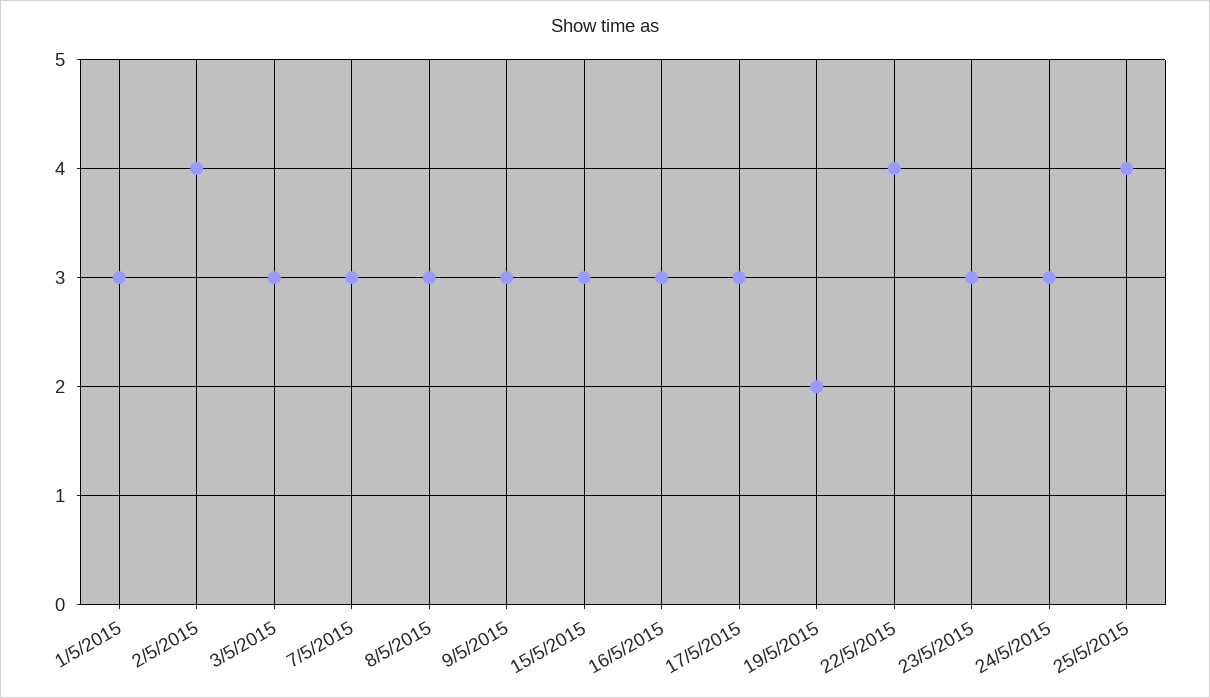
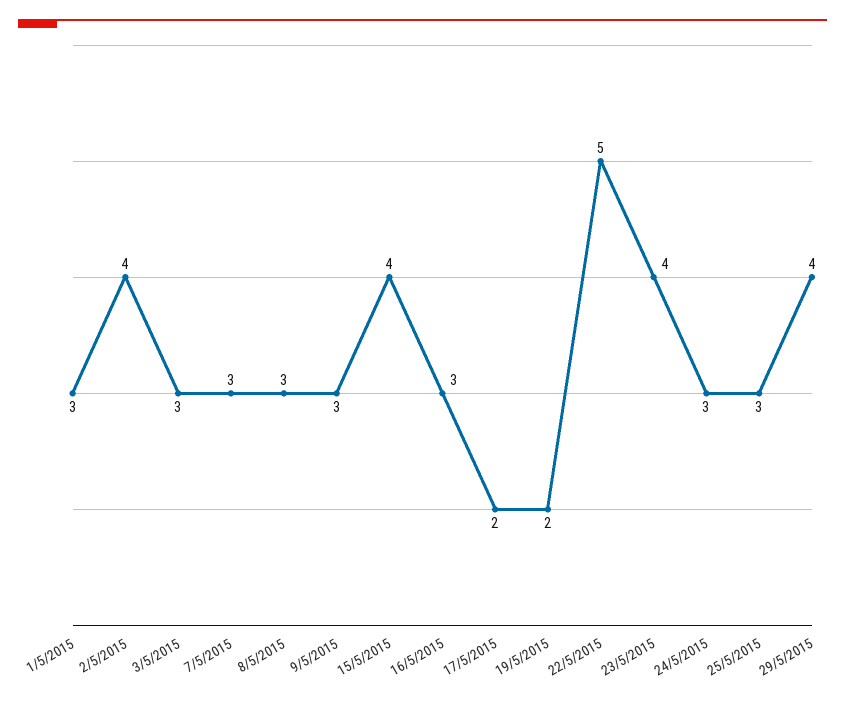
15/5/2015: 3 -> 4
17/5/2015: 3 -> 2
22/5/2015: 4 -> 5
23/5/2015: 3 -> 4
25/5/2015: 4 -> 3
29/5/2015: none -> 4

